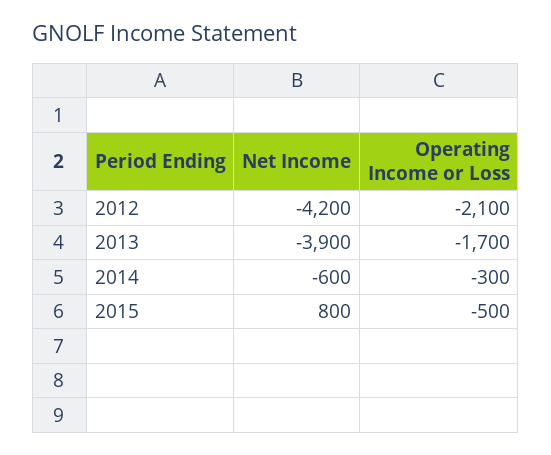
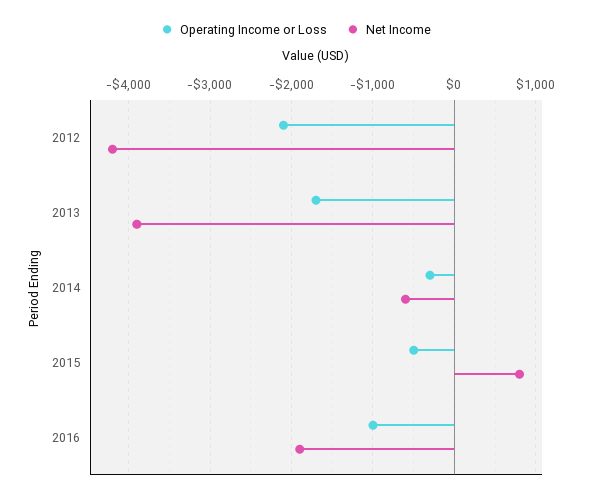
Operating Income or Loss, 2016: none -> -1000
Net Income, 2016: none -> -1900

